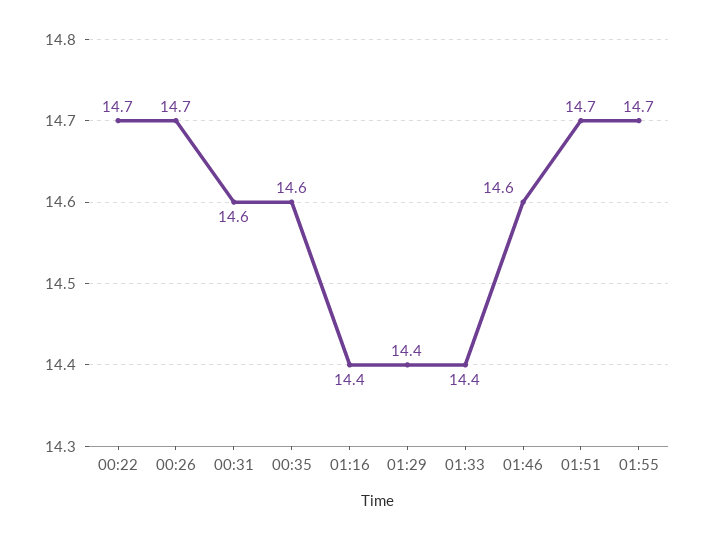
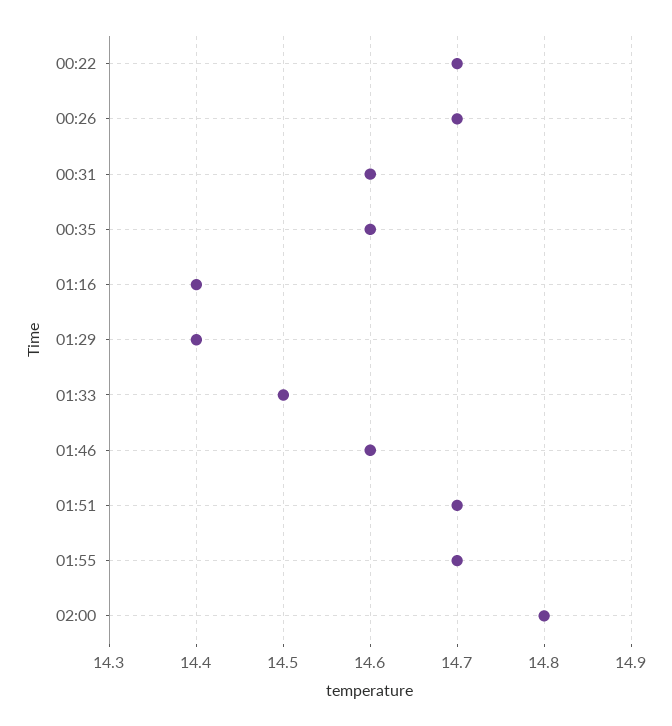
01:33: 14.4 -> 14.5
02:00: none -> 14.8

